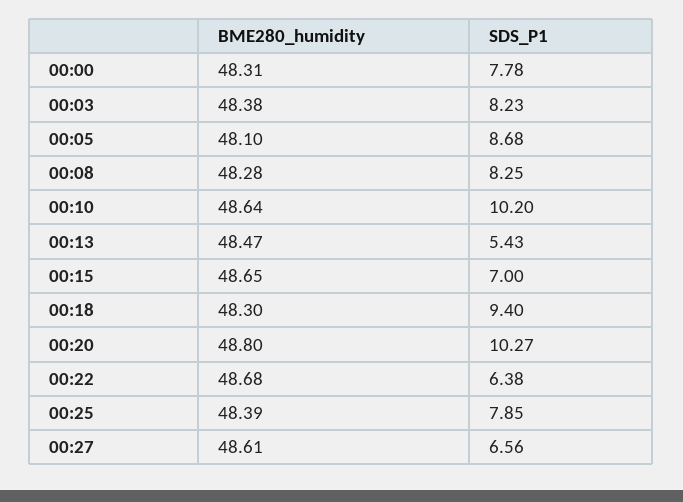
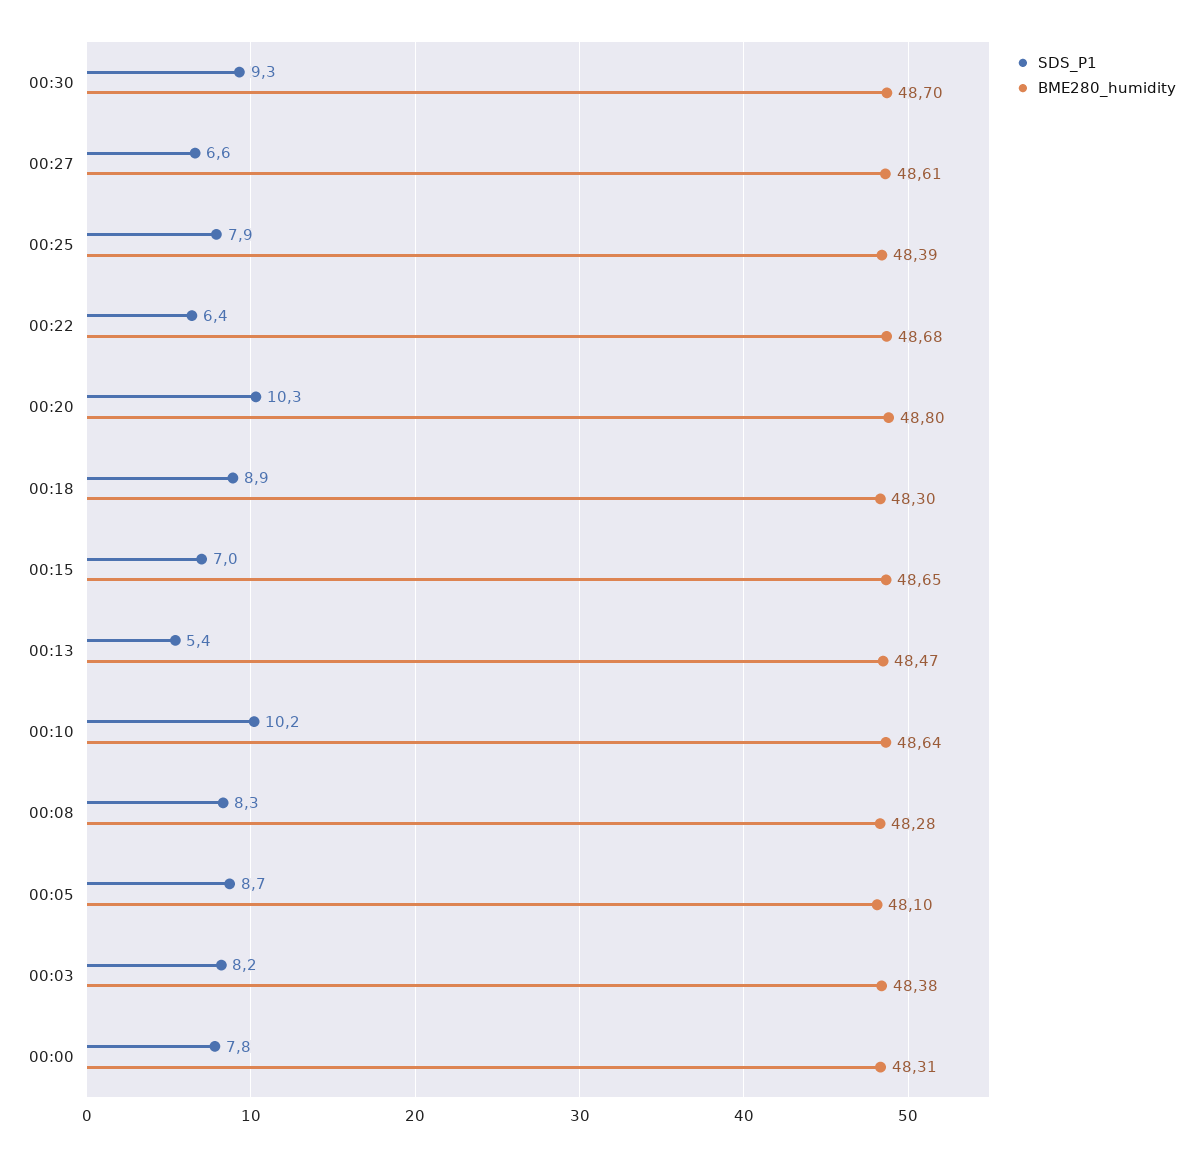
SDS_P1, 00:18: 9.4 -> 8.9
SDS_P1, 00:30: none -> 9.3
BME280_humidity, 00:30: none -> 48.7

